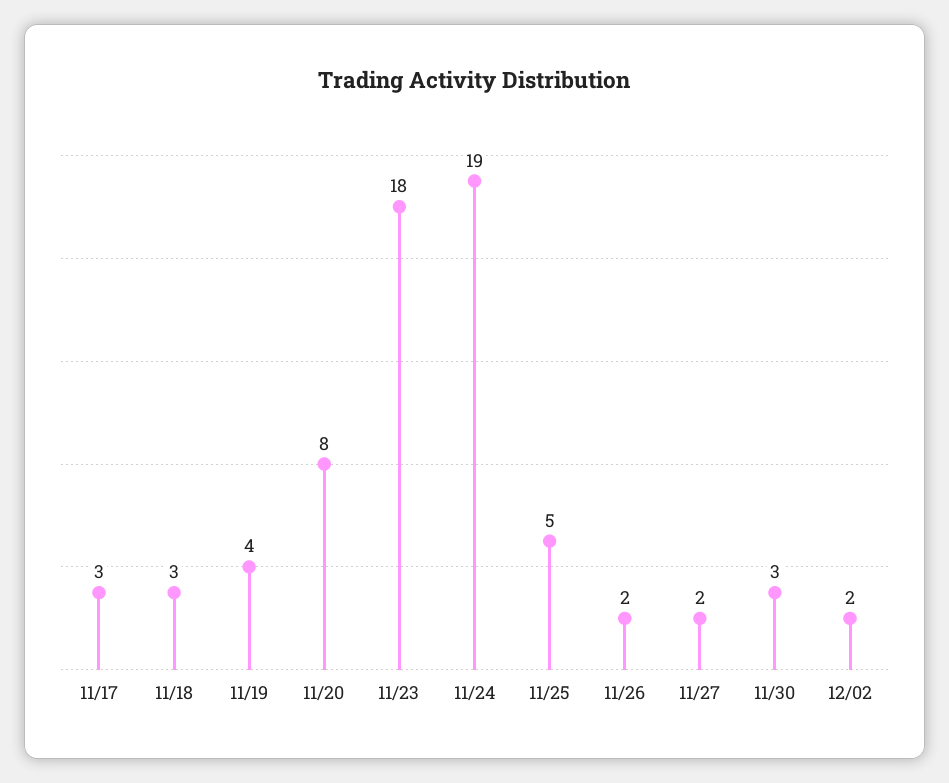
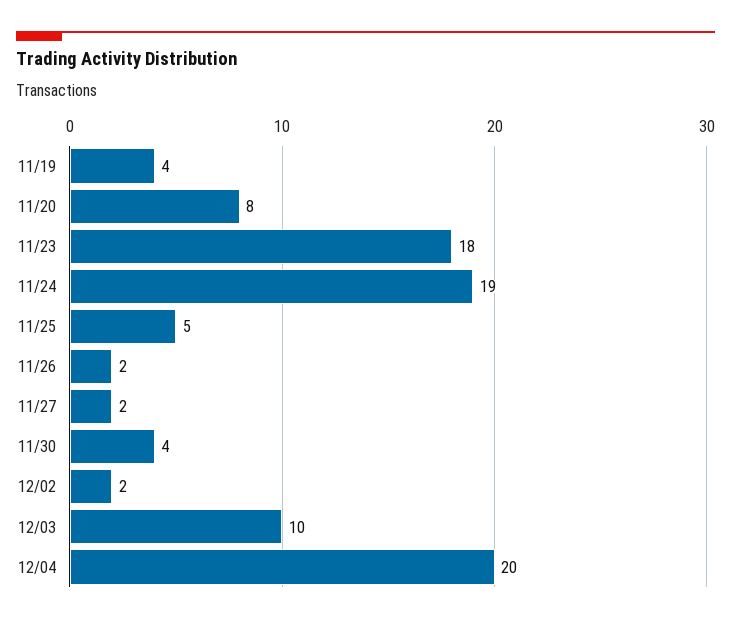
11/17: 3 -> none
11/18: 3 -> none
11/30: 3 -> 4
12/03: none -> 10
12/04: none -> 20

